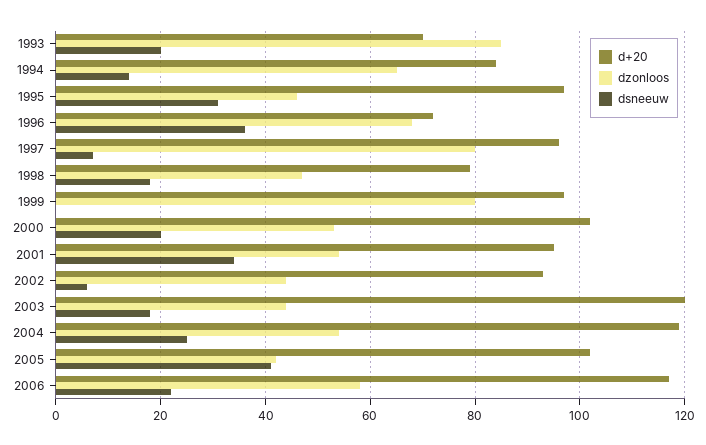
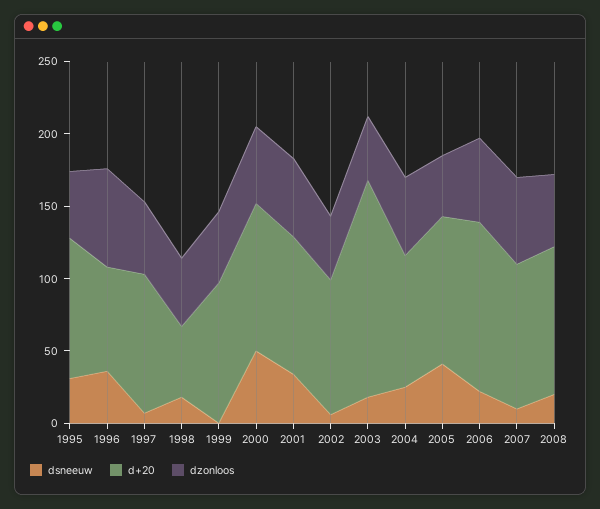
d+20, 1993: 70 -> none
dzonloos, 1993: 85 -> none
dsneeuw, 1993: 20 -> none
d+20, 1994: 85 -> none
dzonloos, 1994: 65 -> none
dsneeuw, 1994: 15 -> none
dzonloos, 1997: 80 -> 50
d+20, 1998: 80 -> 50
dzonloos, 1999: 80 -> 50
dsneeuw, 2000: 20 -> 50
d+20, 2003: 120 -> 150
d+20, 2004: 120 -> 90
dsneeuw, 2007: none -> 10
d+20, 2007: none -> 100
dzonloos, 2007: none -> 60
dsneeuw, 2008: none -> 20
d+20, 2008: none -> 100
dzonloos, 2008: none -> 50

